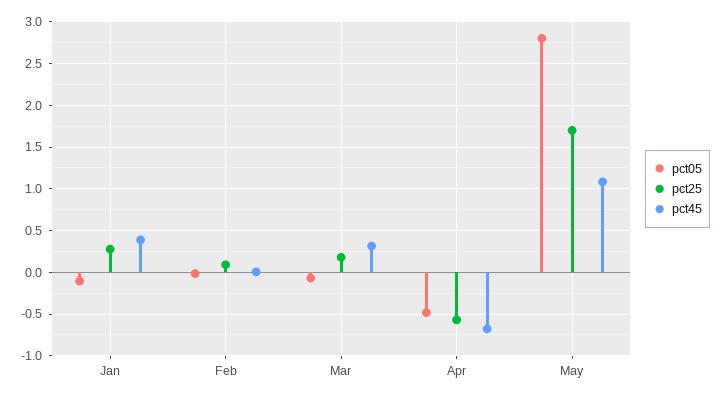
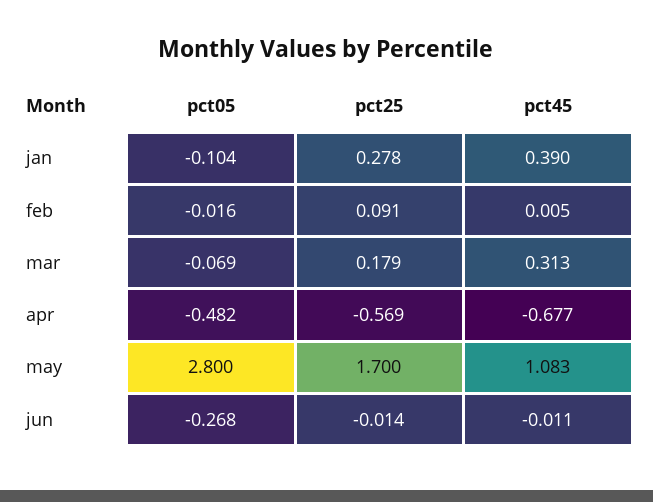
pct05, jun: none -> -0.268
pct25, jun: none -> -0.014
pct45, jun: none -> -0.011

